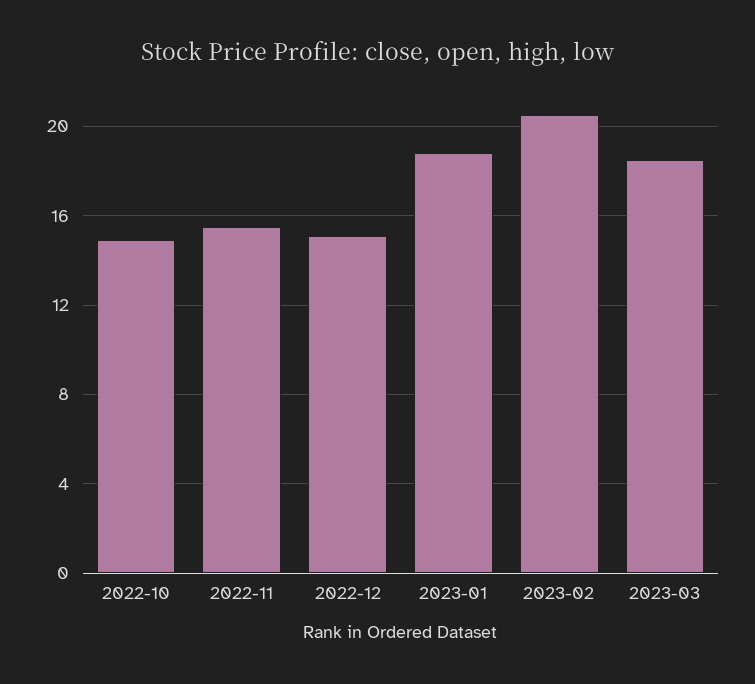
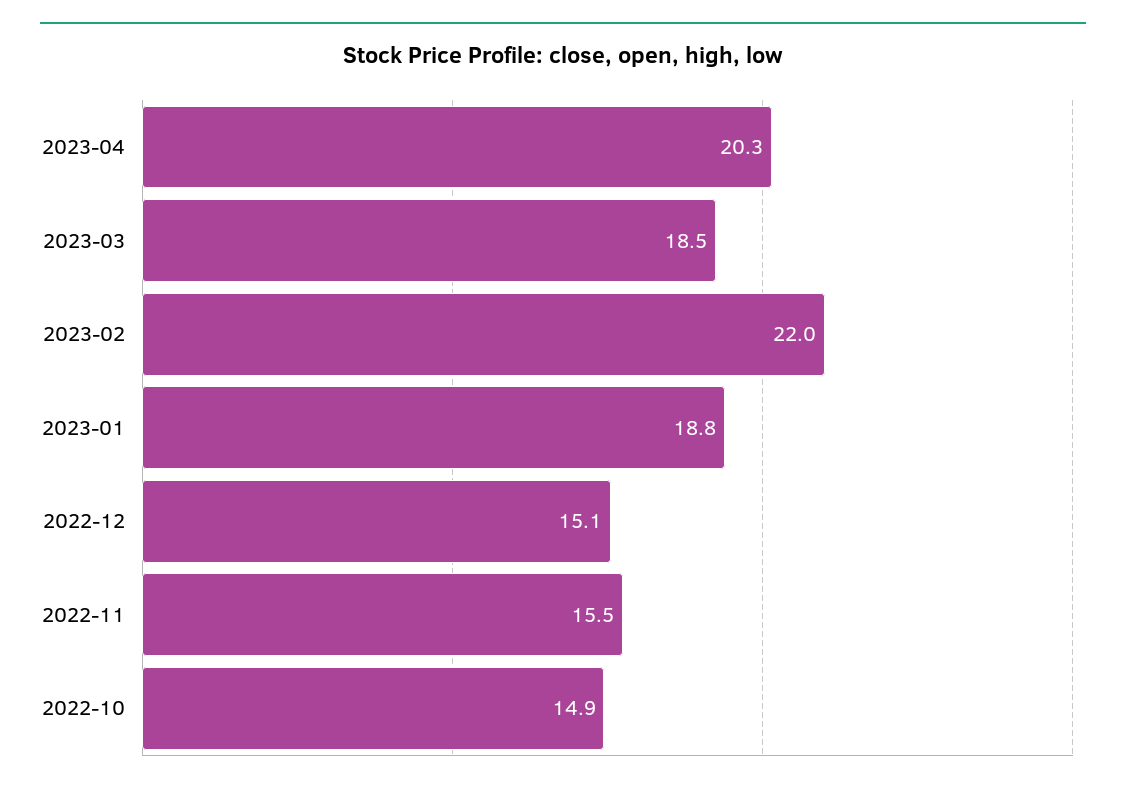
2023-02: 20.5 -> 22
2023-04: none -> 20.3

